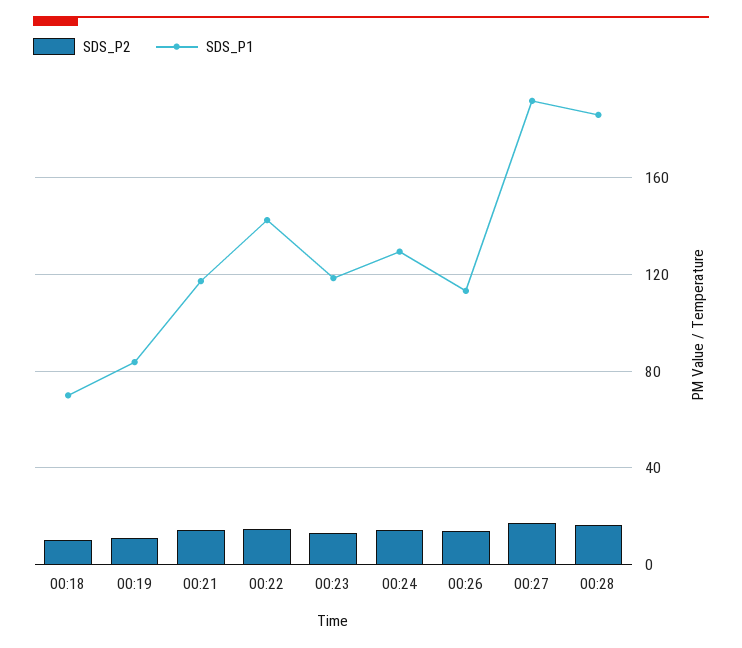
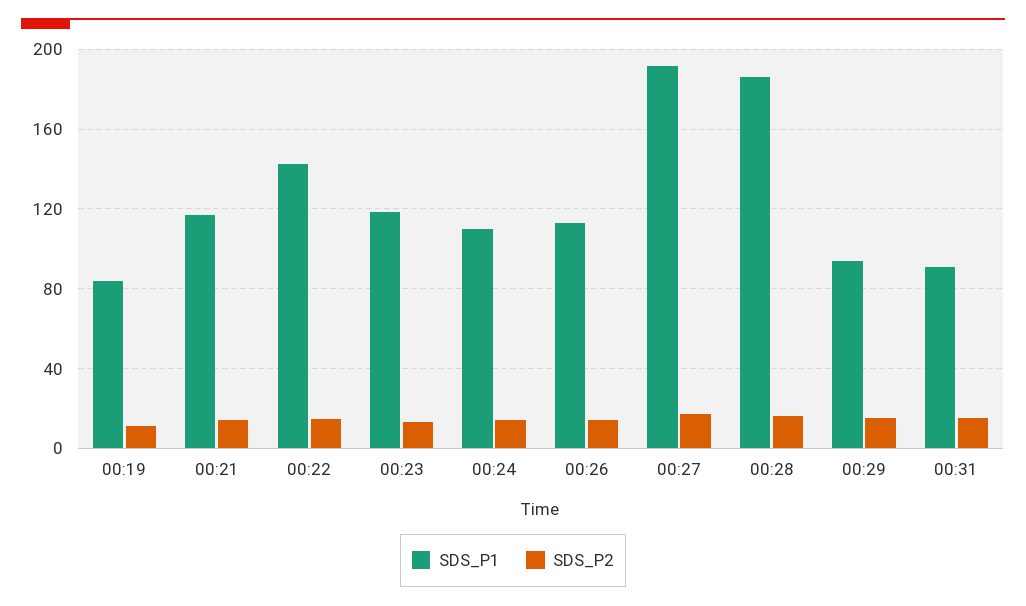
SDS_P2, 00:18: 10 -> none
SDS_P1, 00:18: 70 -> none
SDS_P1, 00:24: 130 -> 110
SDS_P1, 00:29: none -> 95
SDS_P2, 00:29: none -> 15
SDS_P1, 00:31: none -> 90
SDS_P2, 00:31: none -> 15

